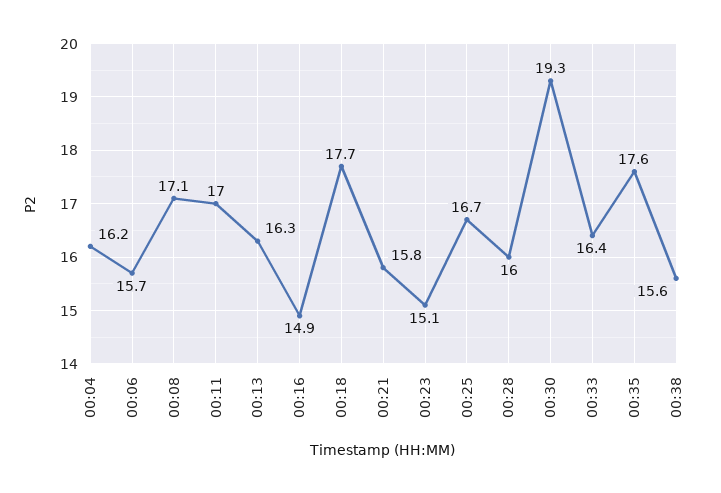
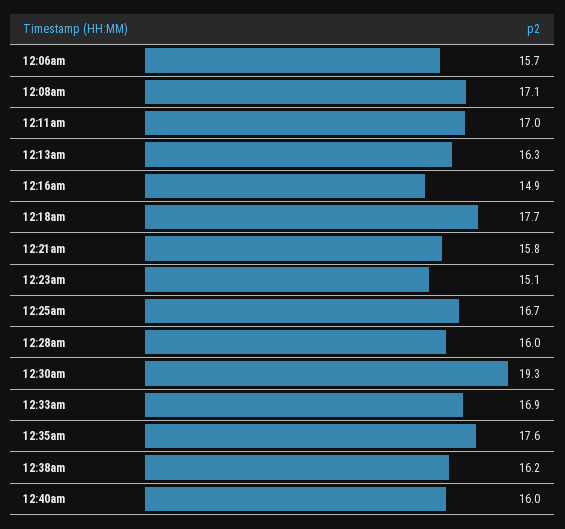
00:04: 16.2 -> none
00:33: 16.4 -> 16.9
00:38: 15.6 -> 16.2
12:40am: none -> 16

